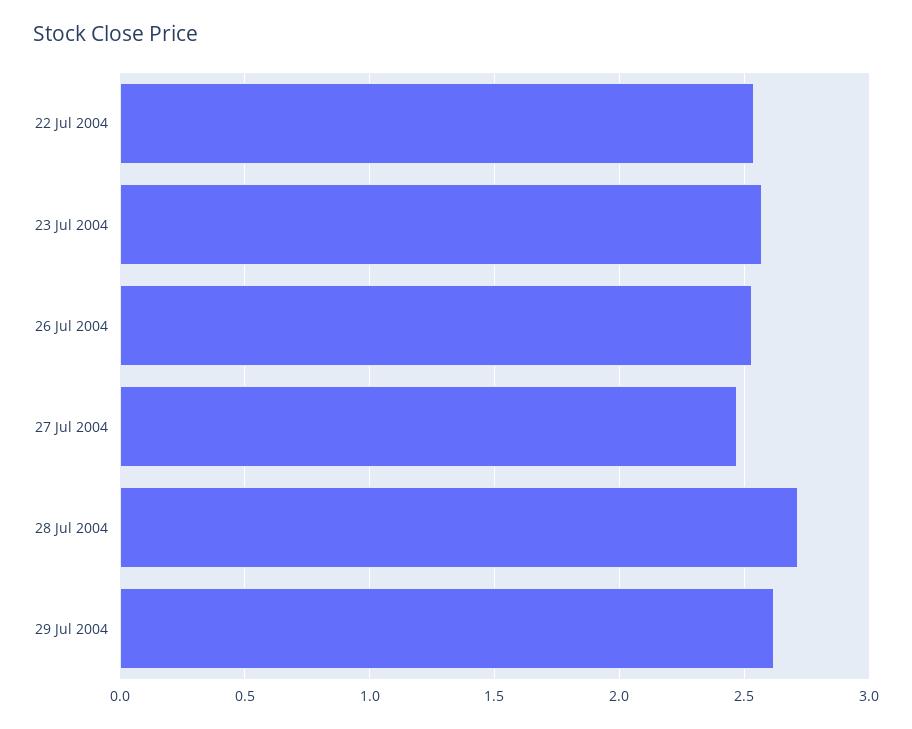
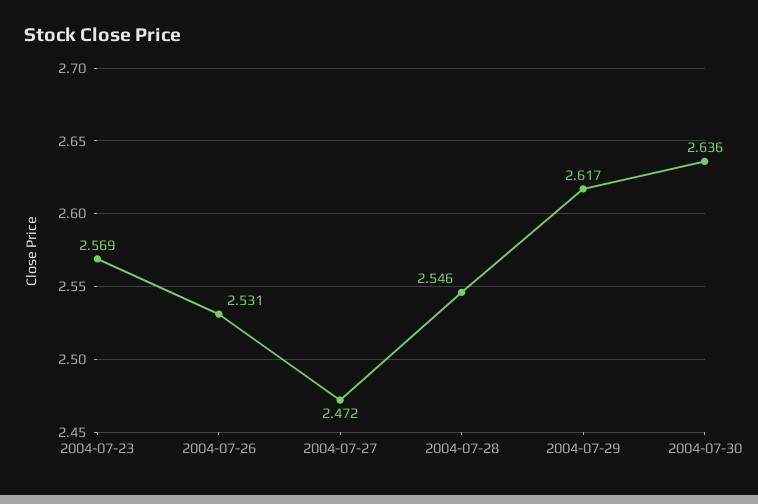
22 Jul 2004: 2.55 -> none
28 Jul 2004: 2.7 -> 2.546
2004-07-30: none -> 2.636

